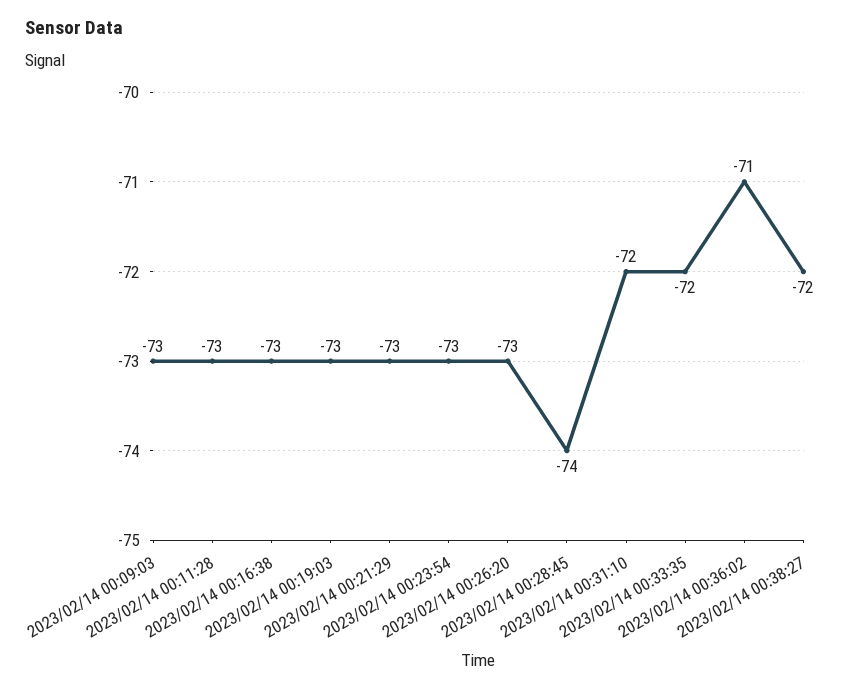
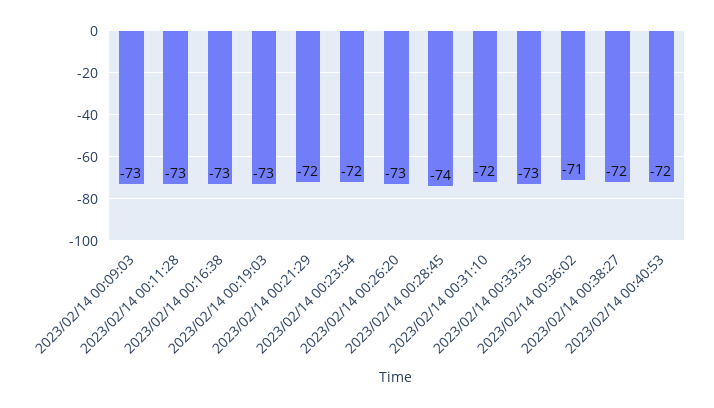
2023/02/14 00:21:29: -73 -> -72
2023/02/14 00:23:54: -73 -> -72
2023/02/14 00:33:35: -72 -> -73
2023/02/14 00:40:53: none -> -72

